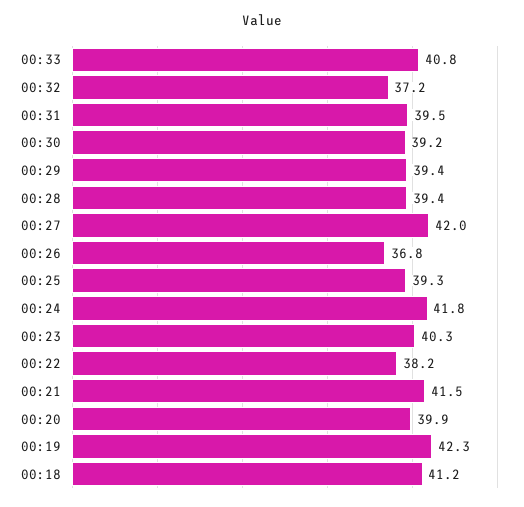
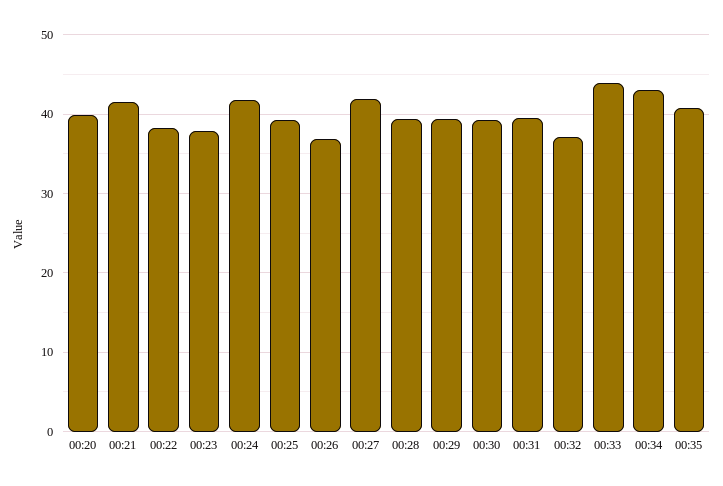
00:33: 40.8 -> 44
00:23: 40.3 -> 38
00:19: 42.3 -> none
00:18: 41.2 -> none
00:34: none -> 43
00:35: none -> 41

